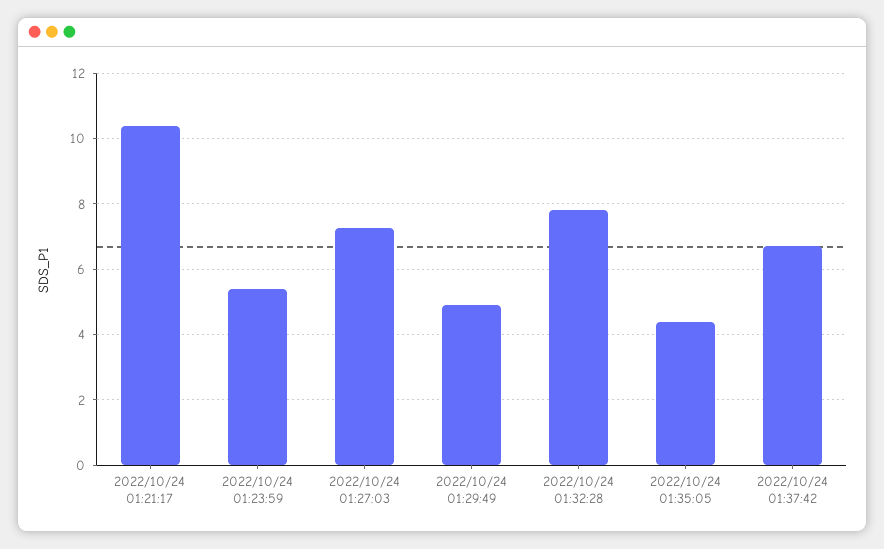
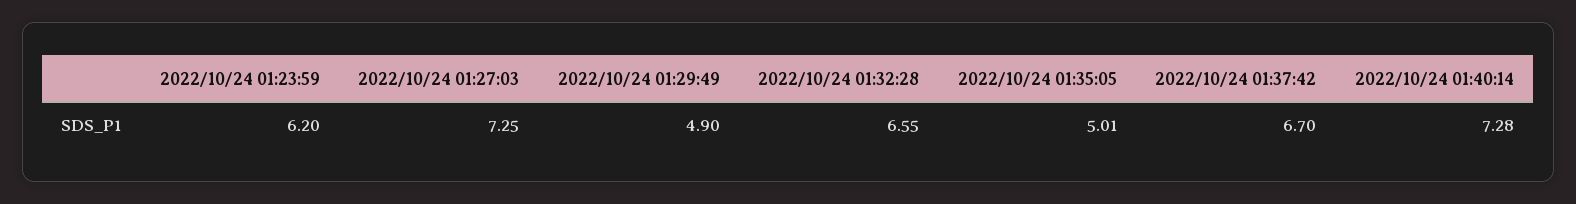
2022/10/24 01:21:17: 10.4 -> none
2022/10/24 01:23:59: 5.4 -> 6.2
2022/10/24 01:32:28: 7.8 -> 6.55
2022/10/24 01:35:05: 4.4 -> 5.01
2022/10/24 01:40:14: none -> 7.28

